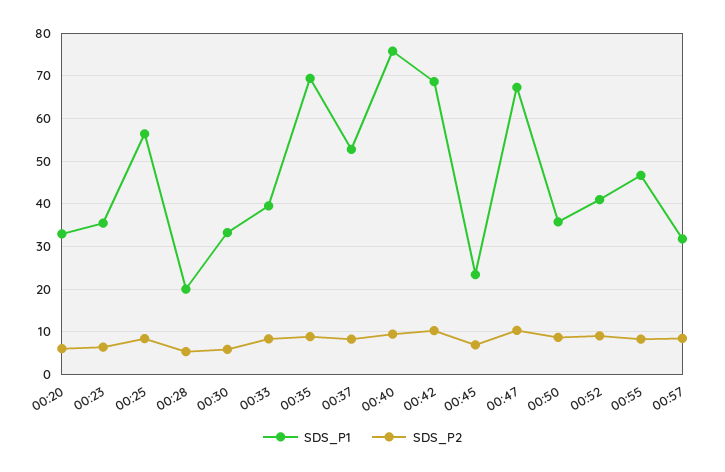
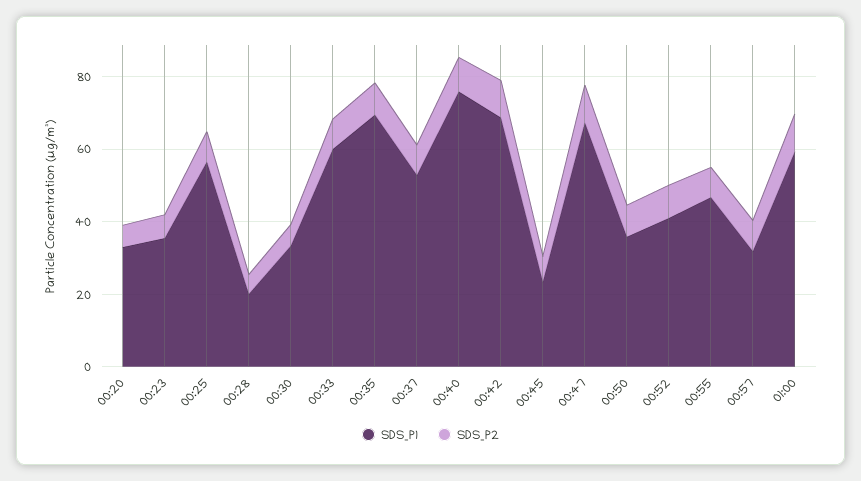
SDS_P1, 00:33: 40 -> 60
SDS_P1, 01:00: none -> 60
SDS_P2, 01:00: none -> 10

